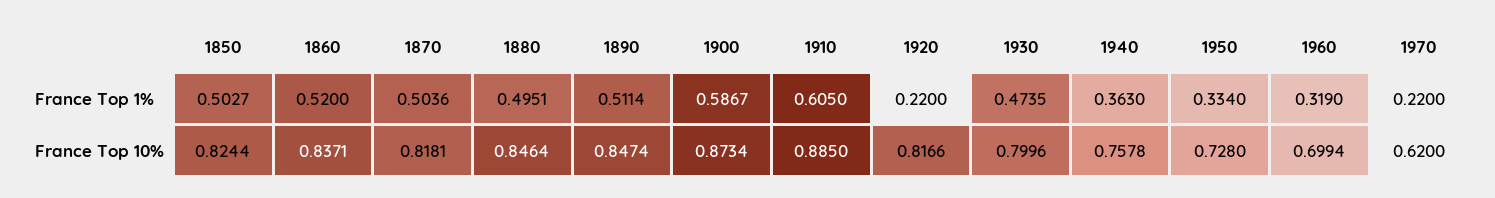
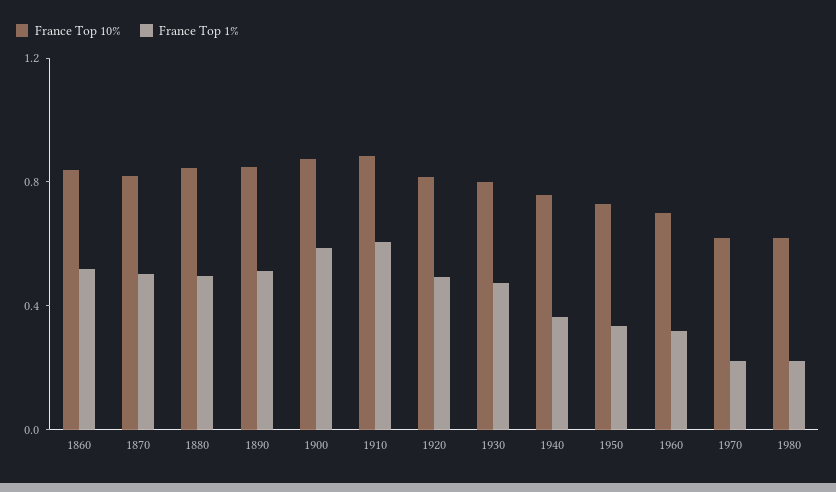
France Top 1%, 1850: 0.5027 -> none
France Top 1%, 1920: 0.22 -> 0.5
France Top 10%, 1850: 0.8244 -> none
France Top 10%, 1980: none -> 0.6
France Top 1%, 1980: none -> 0.2

